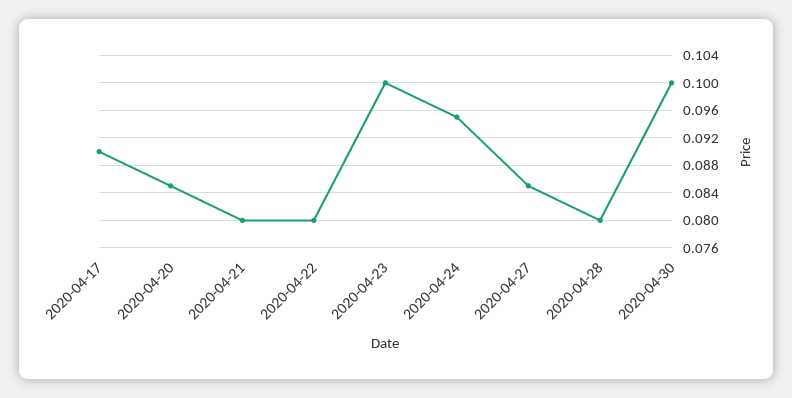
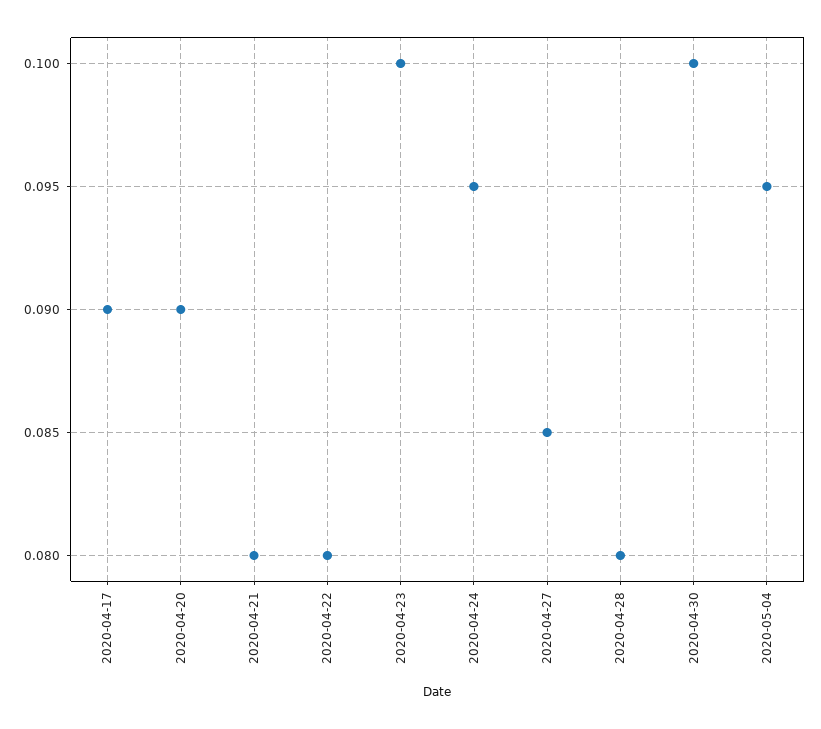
2020-04-20: 0.085 -> 0.09
2020-05-04: none -> 0.095

